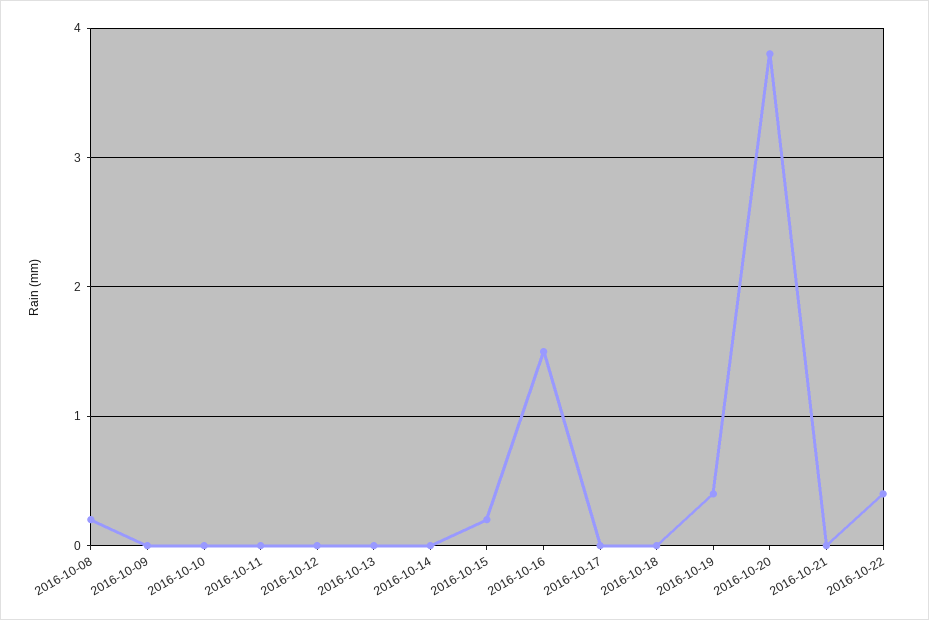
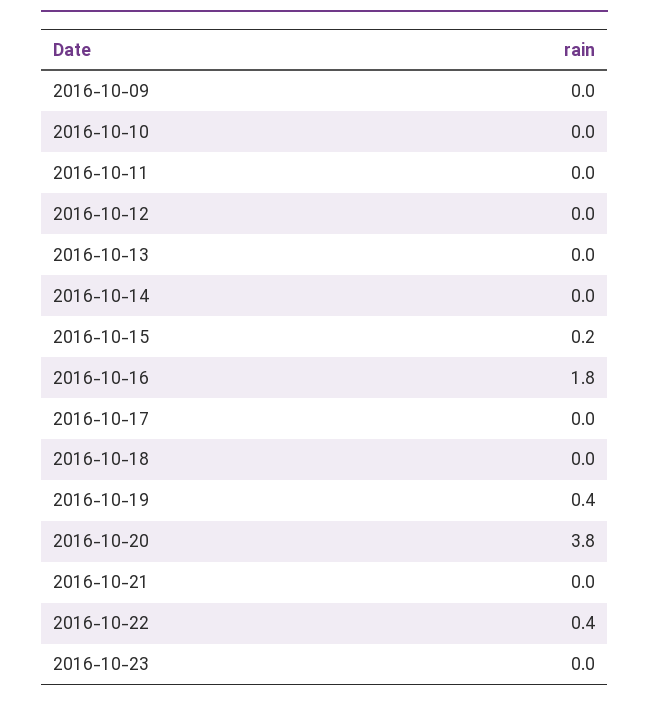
2016-10-08: 0.2 -> none
2016-10-16: 1.5 -> 1.8
2016-10-23: none -> 0

